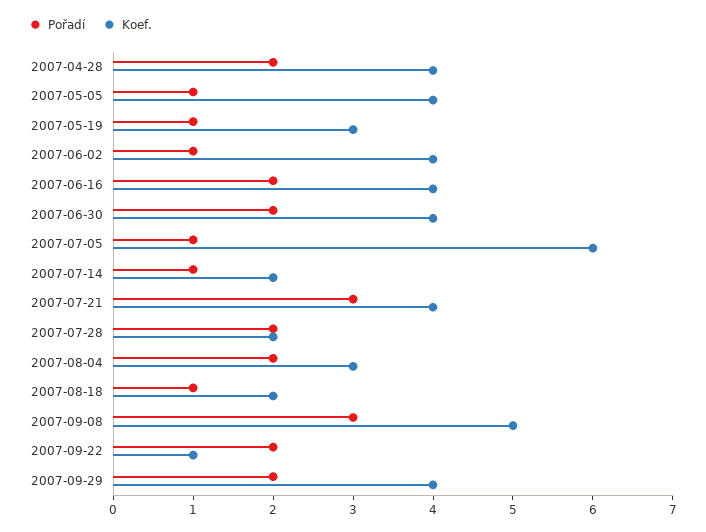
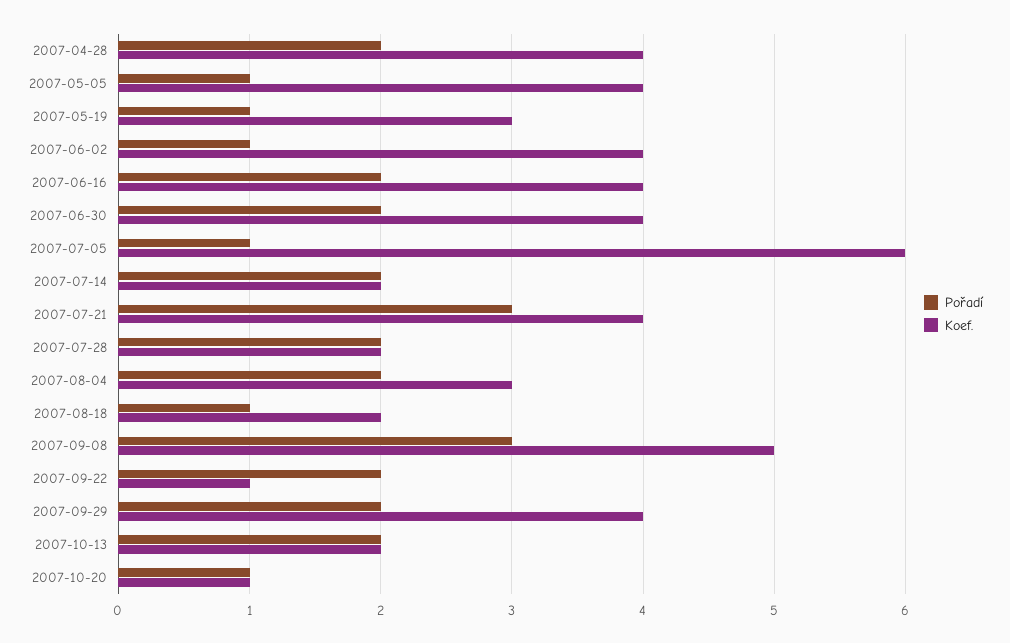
Pořadí, 2007-07-14: 1 -> 2
Pořadí, 2007-10-13: none -> 2
Koef., 2007-10-13: none -> 2
Pořadí, 2007-10-20: none -> 1
Koef., 2007-10-20: none -> 1

